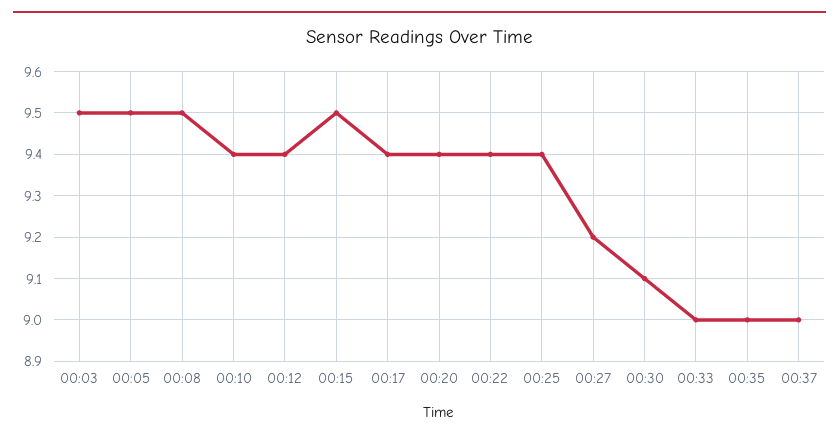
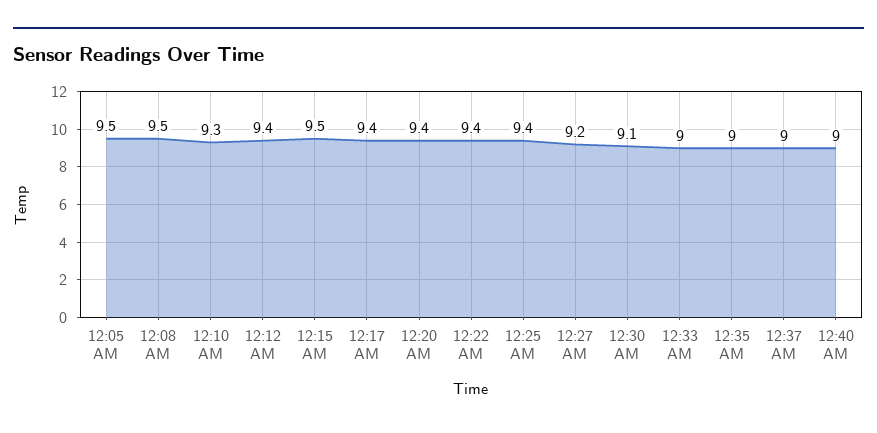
00:03: 9.5 -> none
00:10: 9.4 -> 9.3
12:40 AM: none -> 9

